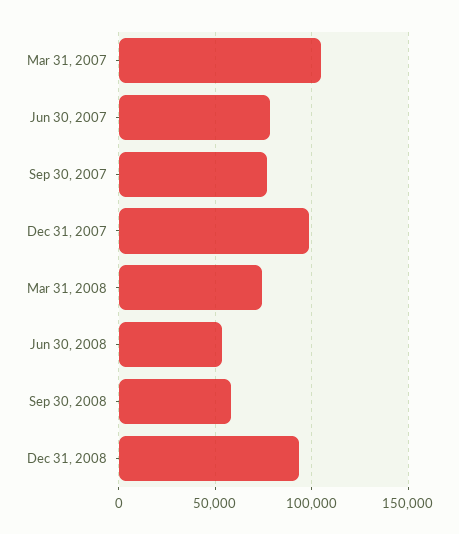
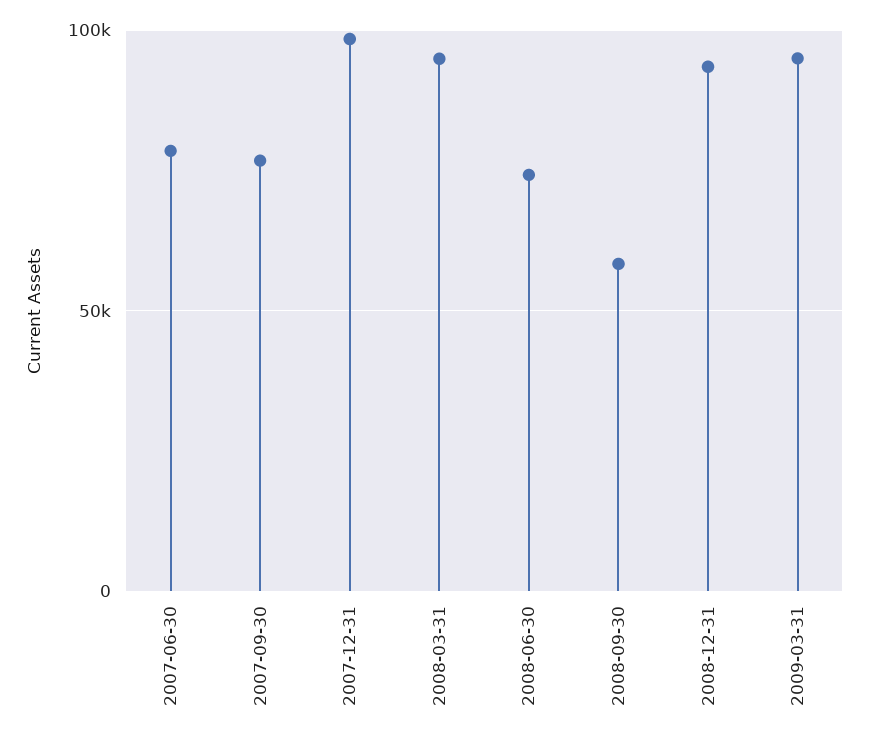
Mar 31, 2007: 105000 -> none
Mar 31, 2008: 75000 -> 95000
Jun 30, 2008: 55000 -> 75000
2009-03-31: none -> 95000

